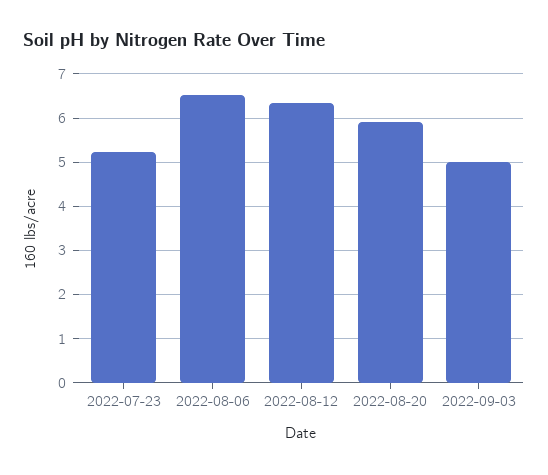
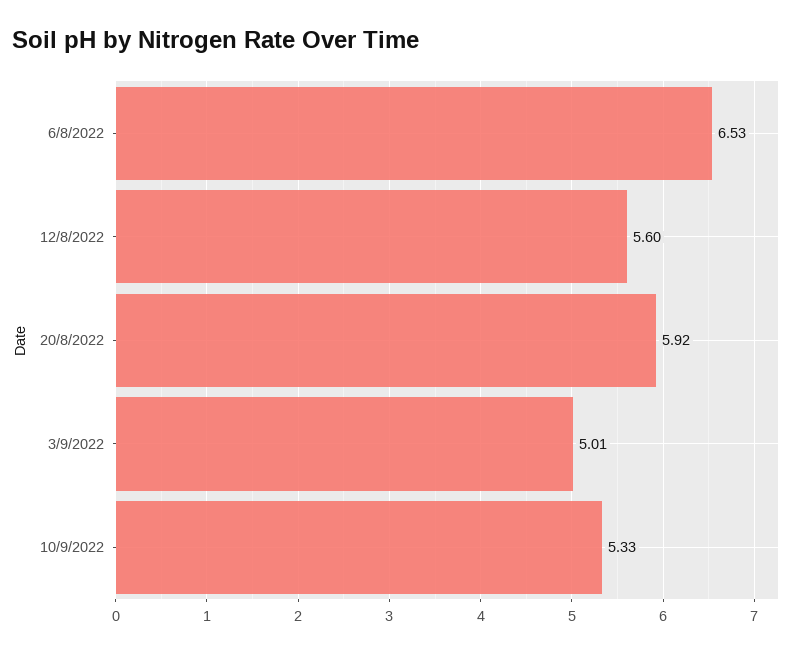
2022-07-23: 5.2 -> none
2022-08-12: 6.4 -> 5.6
10/9/2022: none -> 5.33

